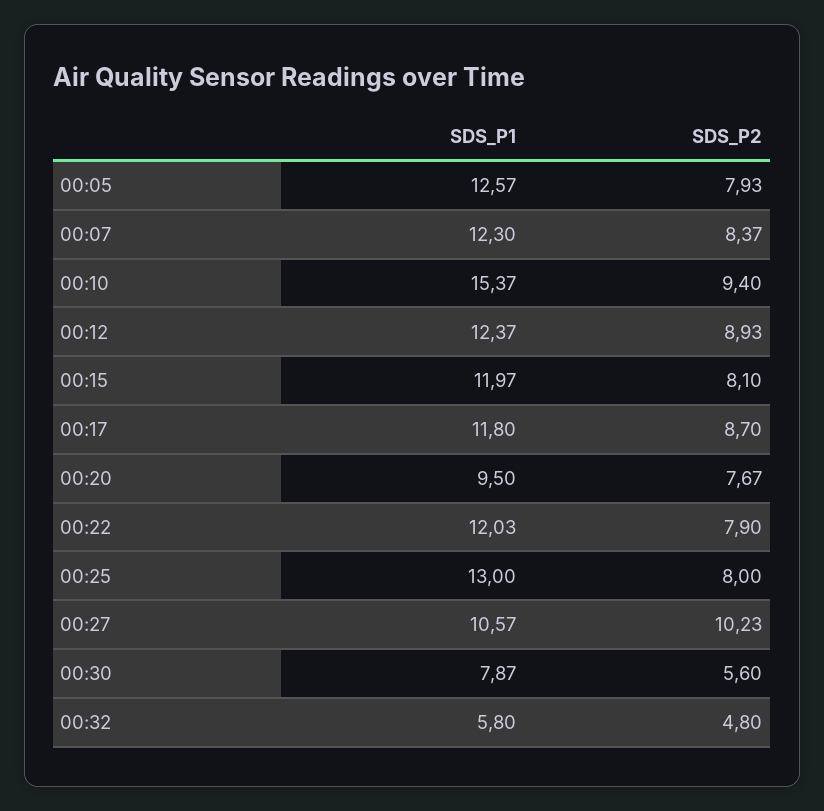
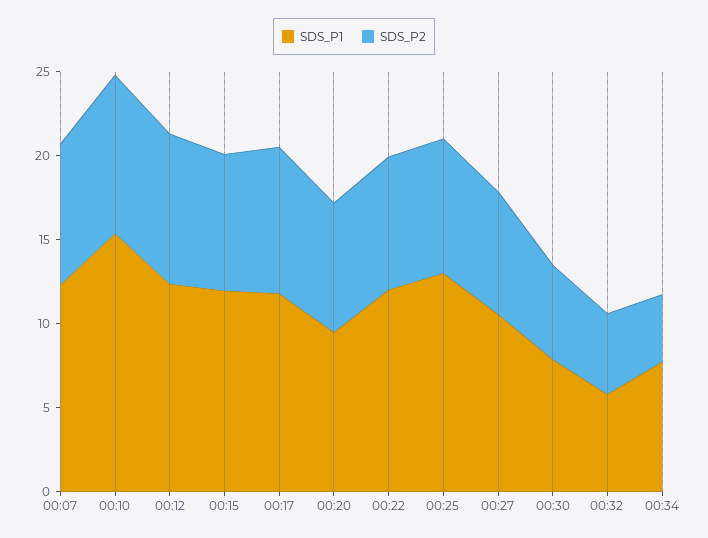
SDS_P1, 00:05: 12.57 -> none
SDS_P2, 00:05: 7.93 -> none
SDS_P2, 00:27: 10.23 -> 7
SDS_P1, 00:34: none -> 8
SDS_P2, 00:34: none -> 4

